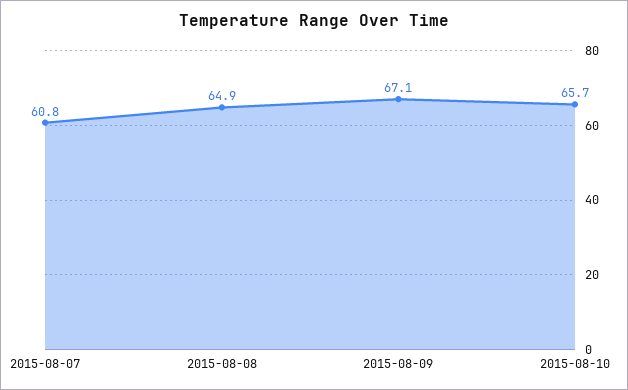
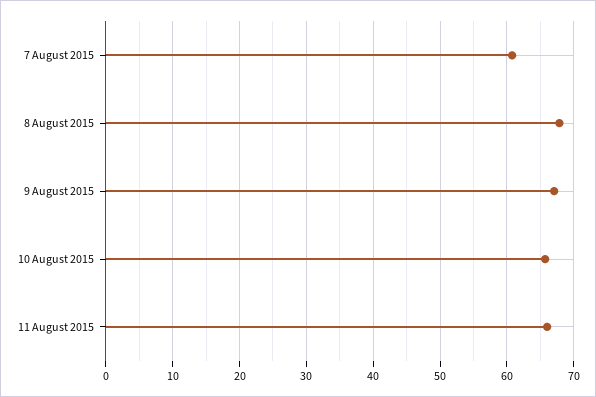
2015-08-08: 64.9 -> 68
11 August 2015: none -> 66

